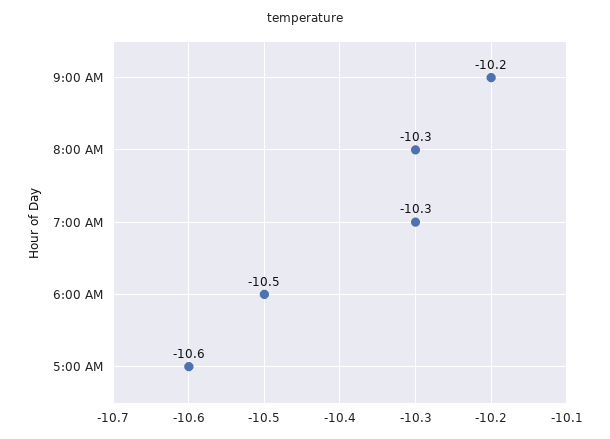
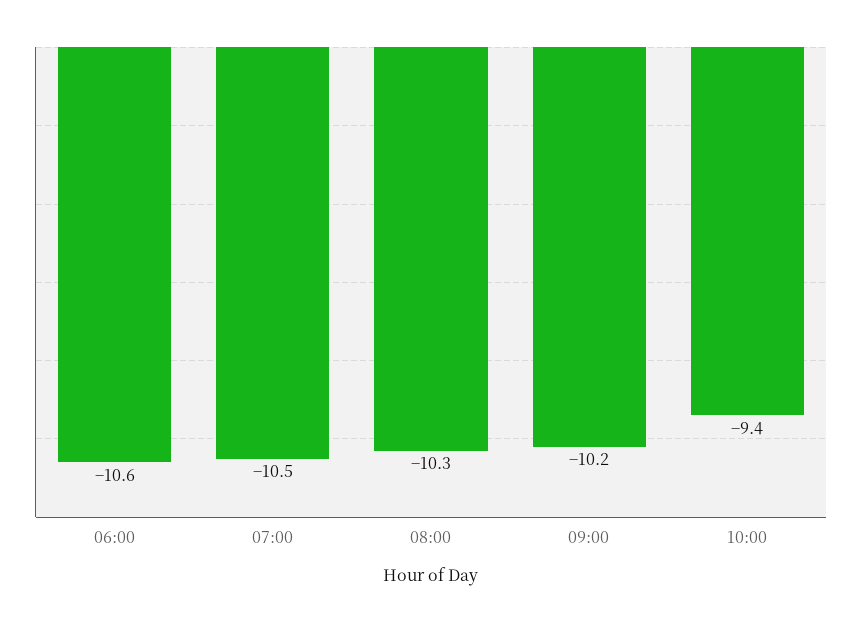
7:00 AM: -10.3 -> -10.5
6:00 AM: -10.5 -> -10.6
5:00 AM: -10.6 -> none
10:00: none -> -9.4

